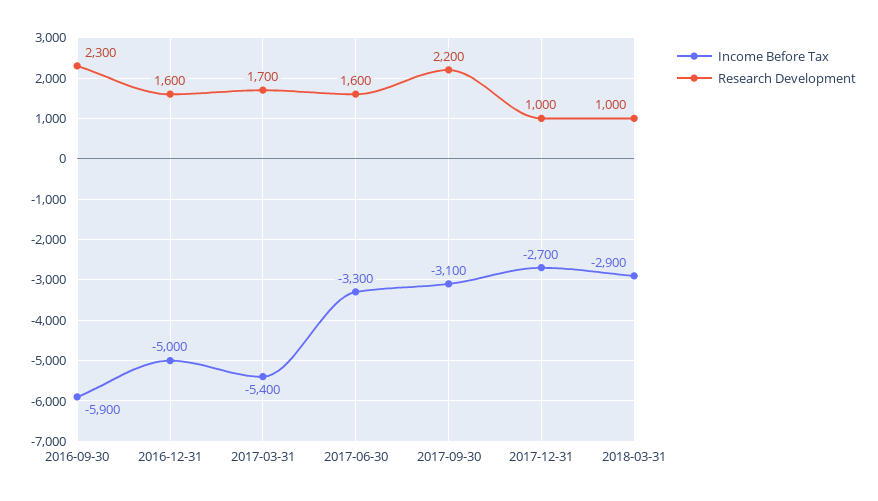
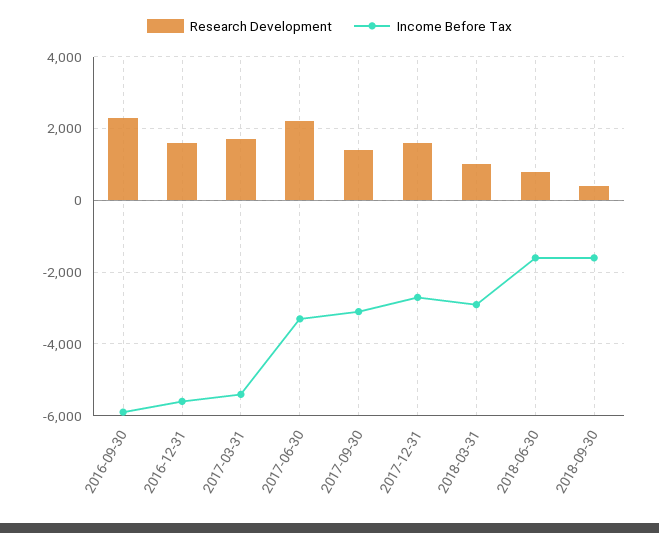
Income Before Tax, 2016-12-31: -5000 -> -5600
Research Development, 2017-06-30: 1600 -> 2200
Research Development, 2017-09-30: 2200 -> 1400
Research Development, 2017-12-31: 1000 -> 1600
Research Development, 2018-06-30: none -> 800
Income Before Tax, 2018-06-30: none -> -1600
Research Development, 2018-09-30: none -> 400
Income Before Tax, 2018-09-30: none -> -1600

